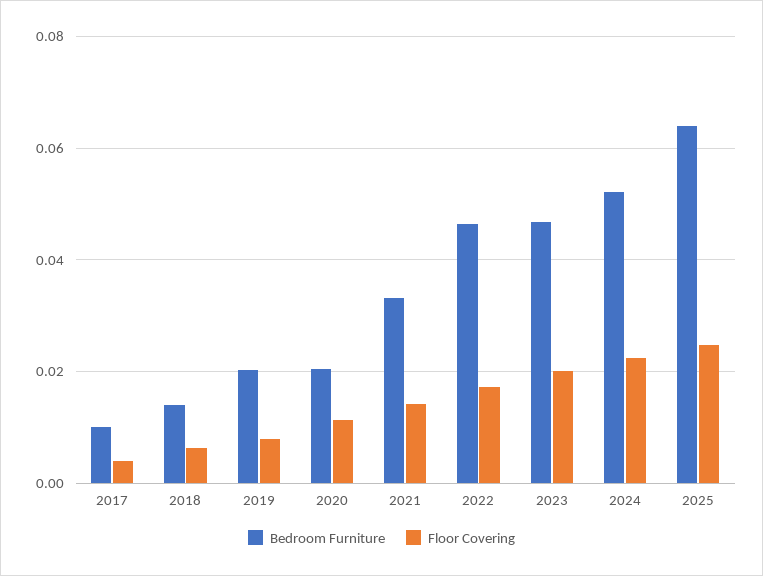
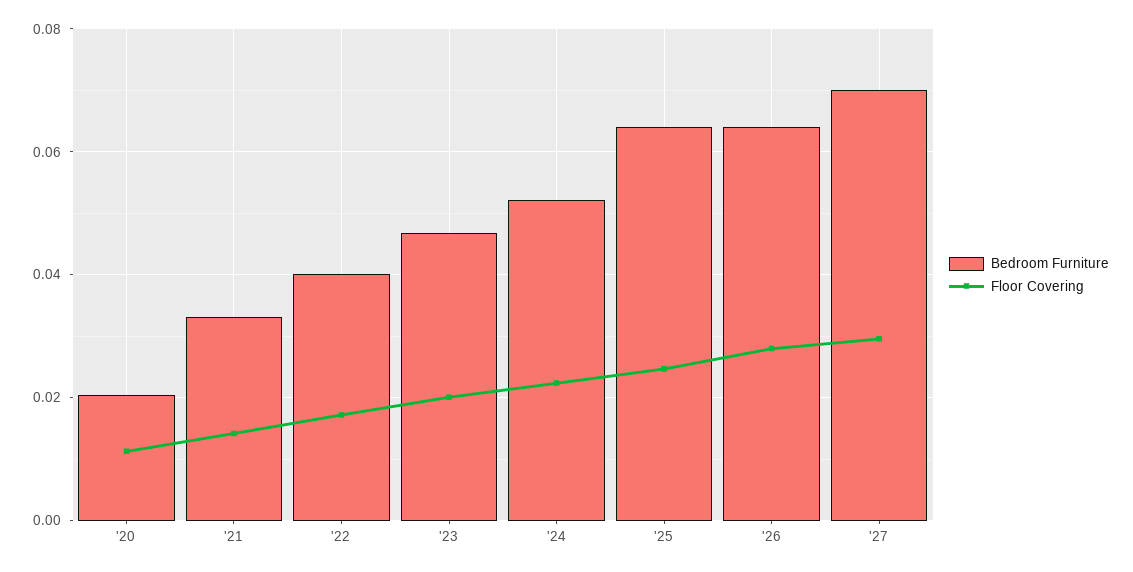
Bedroom Furniture, 2017: 0.01 -> none
Floor Covering, 2017: 0.004 -> none
Bedroom Furniture, 2018: 0.014 -> none
Floor Covering, 2018: 0.006 -> none
Bedroom Furniture, 2019: 0.02 -> none
Floor Covering, 2019: 0.008 -> none
Bedroom Furniture, 2022: 0.046 -> 0.04
Bedroom Furniture, '26: none -> 0.064
Floor Covering, '26: none -> 0.028
Bedroom Furniture, '27: none -> 0.07
Floor Covering, '27: none -> 0.03

